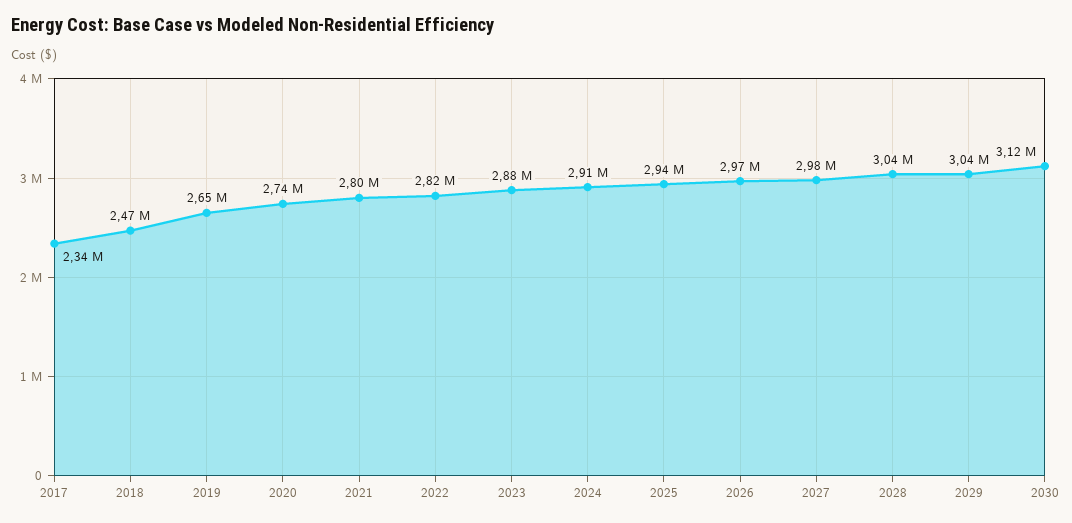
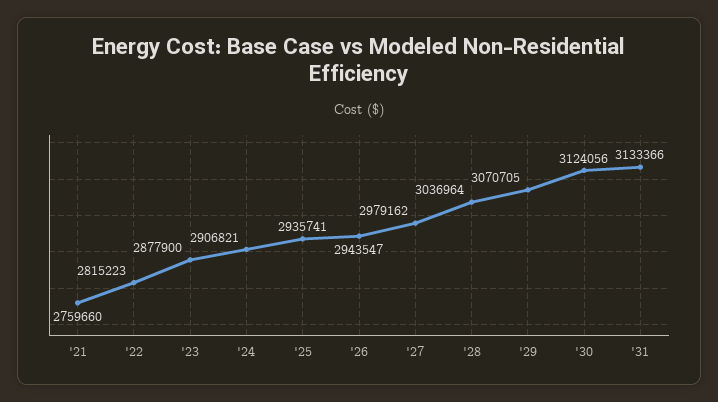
2017: 2340000 -> none
2018: 2470000 -> none
2019: 2650000 -> none
2020: 2740000 -> none
2021: 2800000 -> 2759660
2026: 2970000 -> 2943547
2029: 3040000 -> 3070705
'31: none -> 3133366

